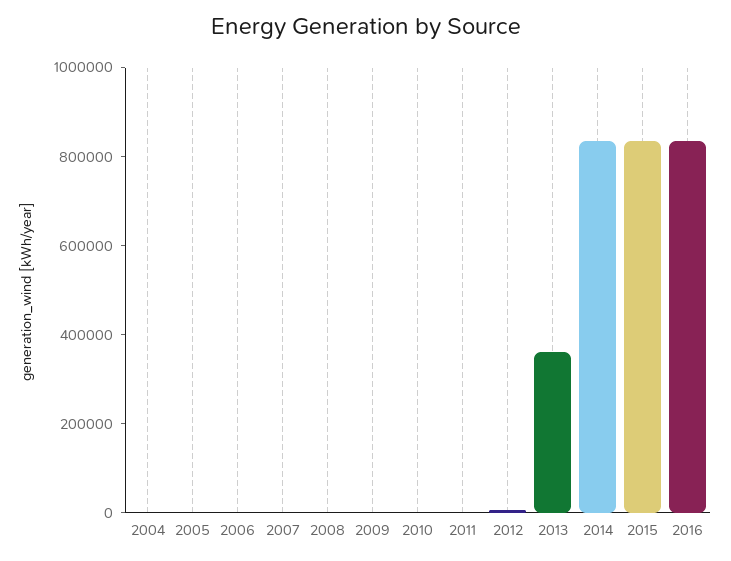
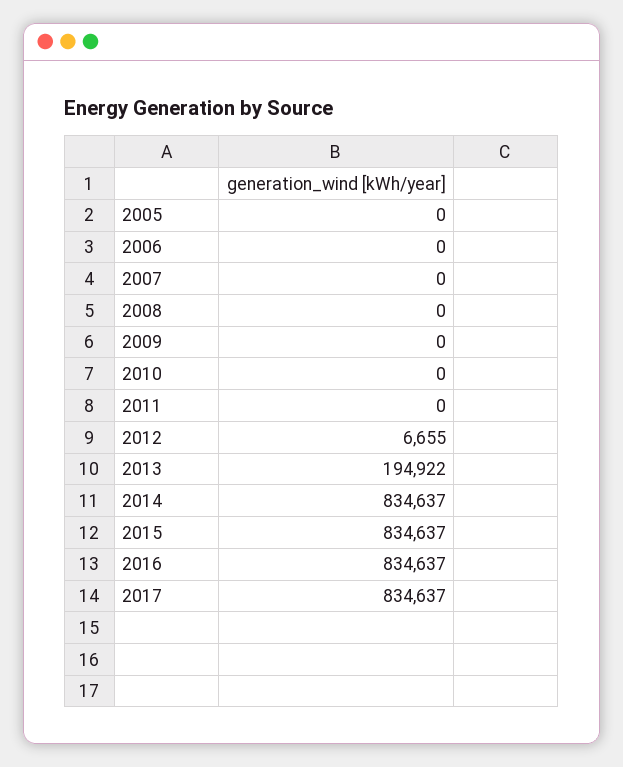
2004: 0 -> none
2013: 350000 -> 194922
2017: none -> 834637

